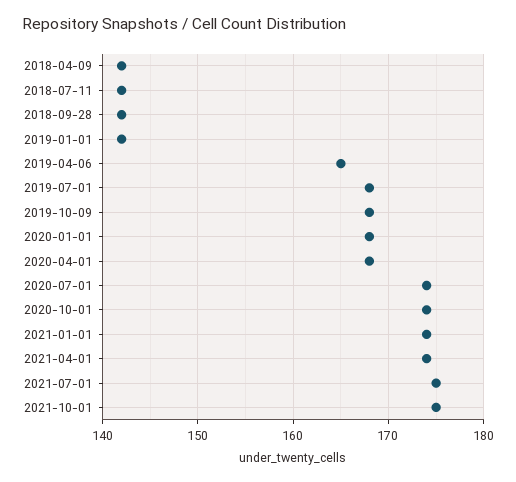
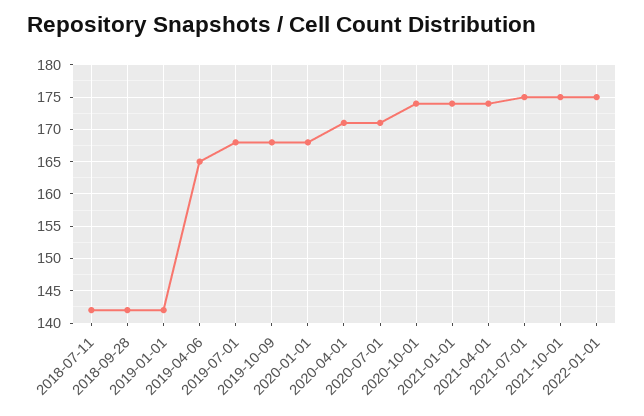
2018-04-09: 142 -> none
2020-04-01: 168 -> 171
2020-07-01: 174 -> 171
2022-01-01: none -> 175

